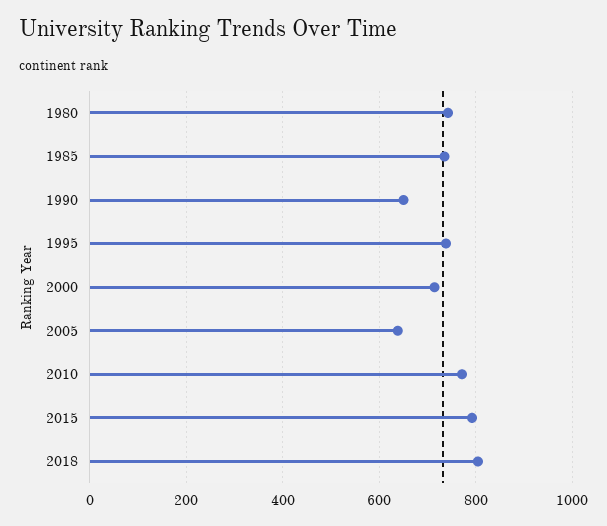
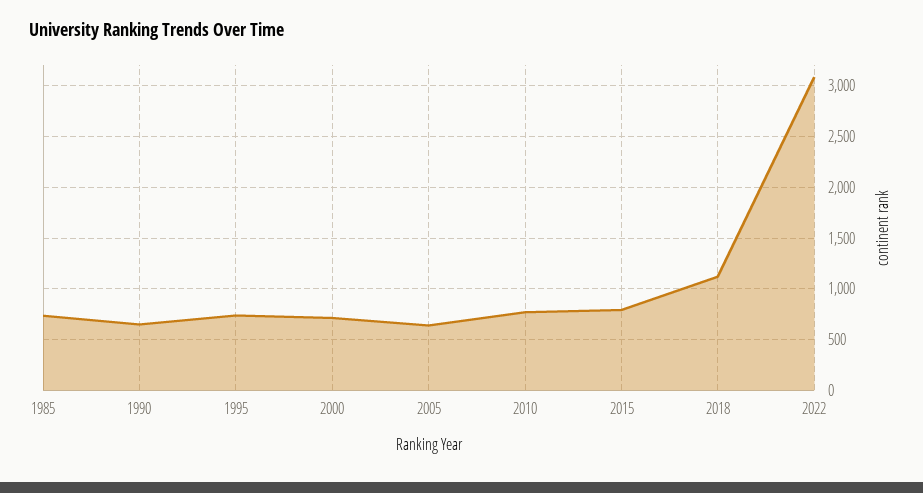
1980: 740 -> none
2018: 800 -> 1100
2022: none -> 3100

